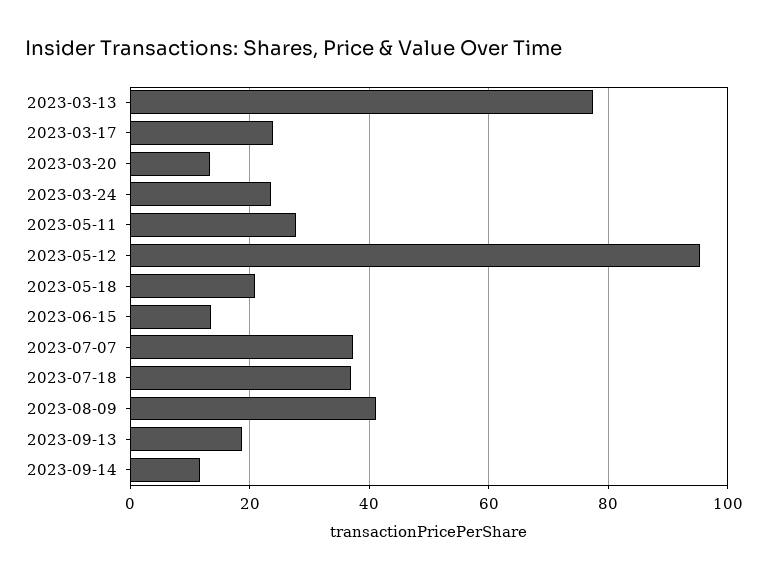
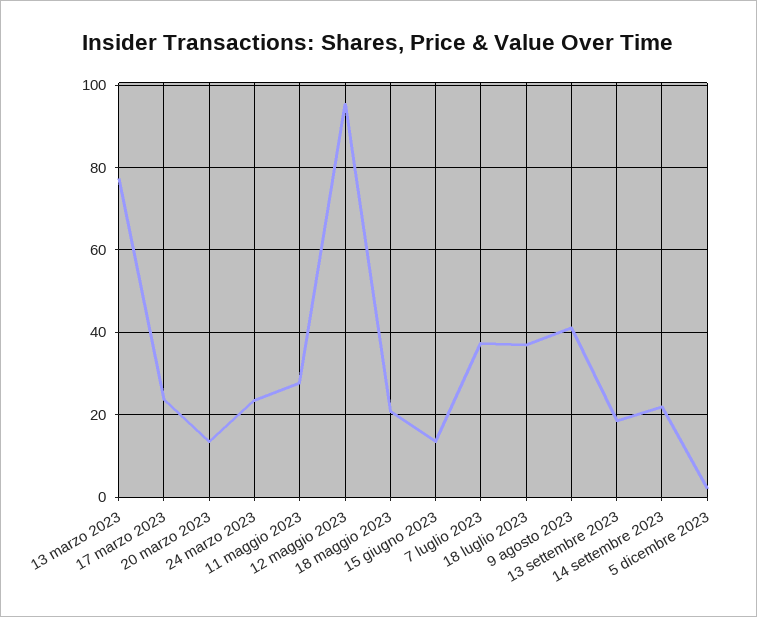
2023-09-14: 12 -> 22
5 dicembre 2023: none -> 2

